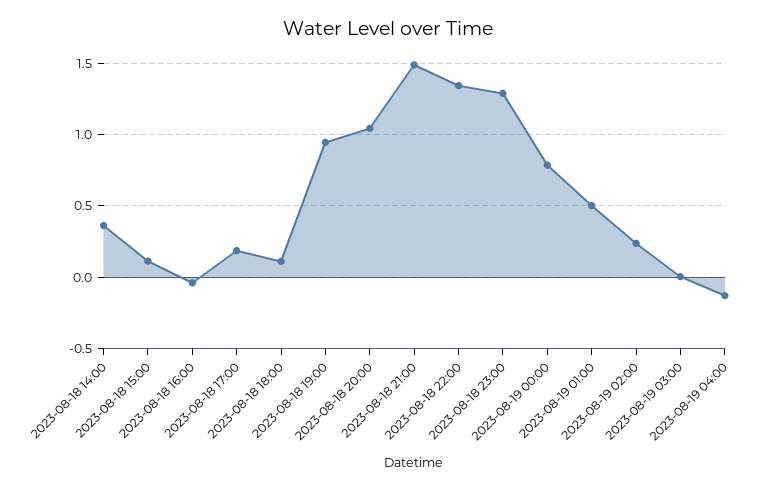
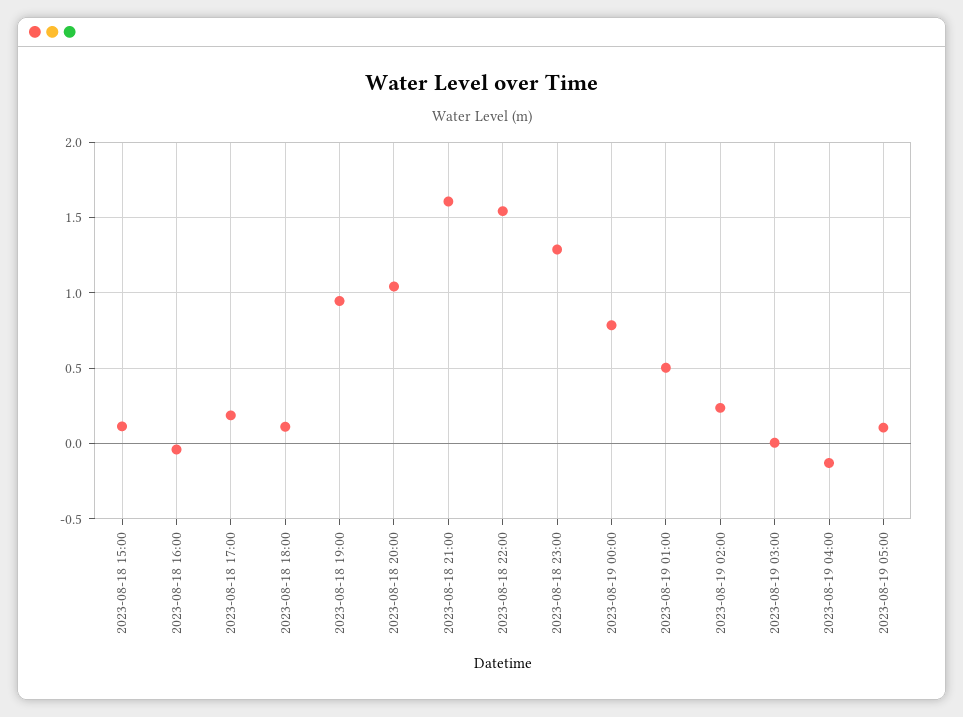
2023-08-18 14:00: 0.35 -> none
2023-08-18 21:00: 1.5 -> 1.6
2023-08-18 22:00: 1.35 -> 1.55
2023-08-19 05:00: none -> 0.1

